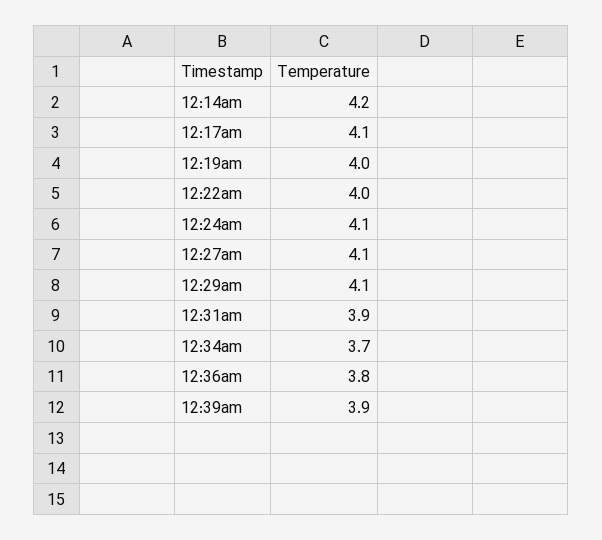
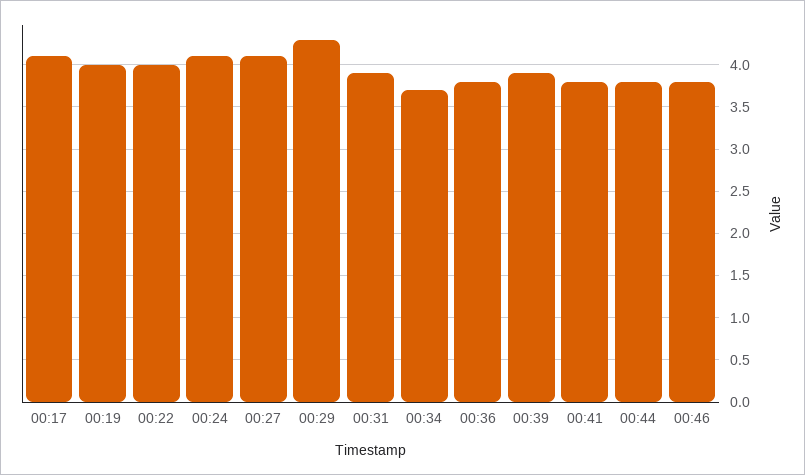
12:14am: 4.2 -> none
12:29am: 4.1 -> 4.3
00:41: none -> 3.8
00:44: none -> 3.8
00:46: none -> 3.8

